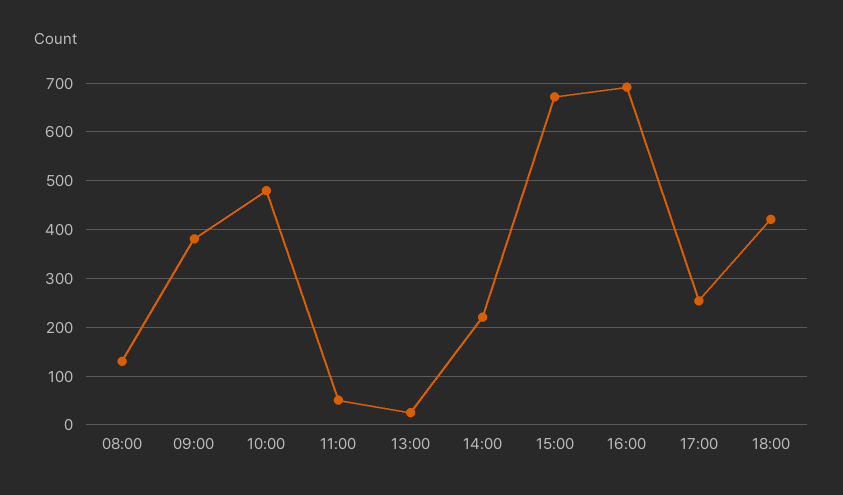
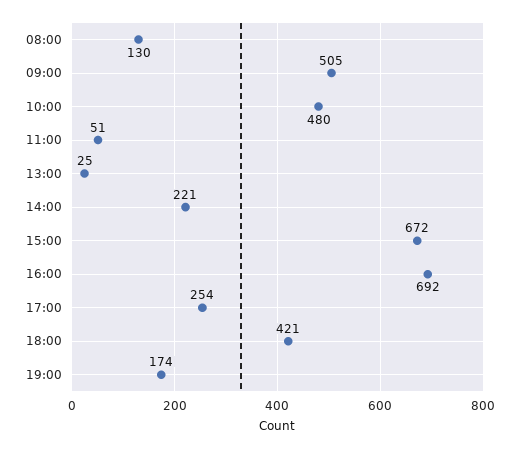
09:00: 380 -> 505
19:00: none -> 174

